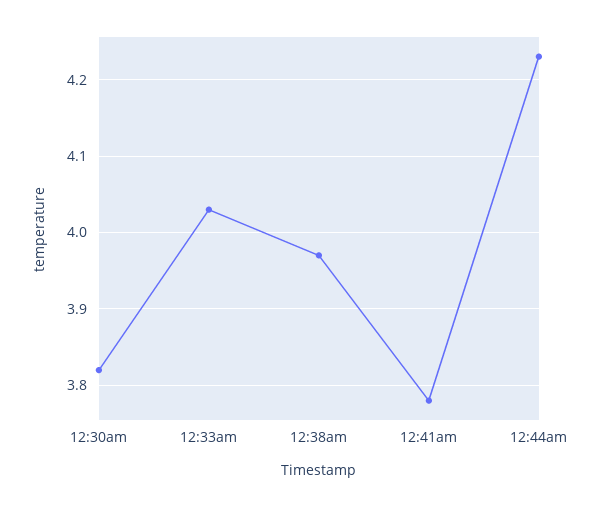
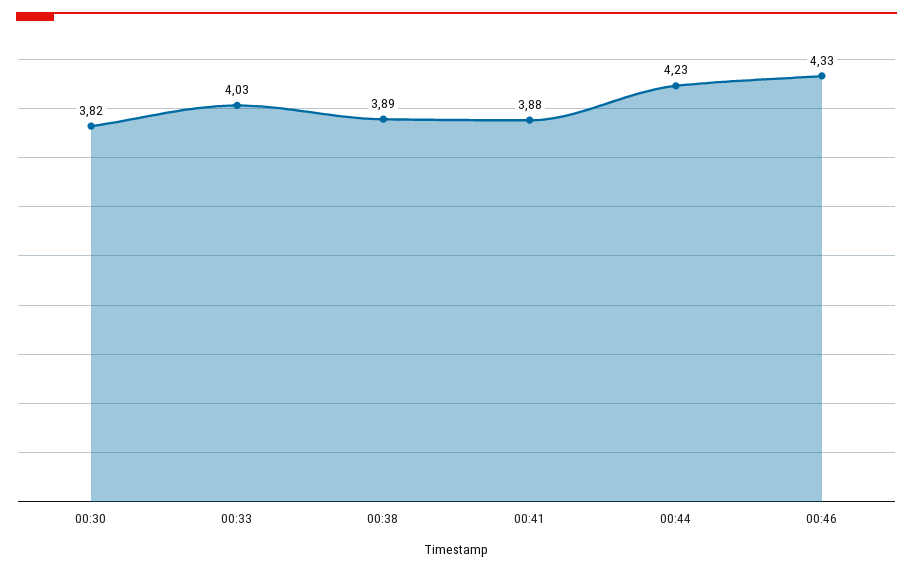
12:38am: 3.97 -> 3.89
12:41am: 3.78 -> 3.88
00:46: none -> 4.33

